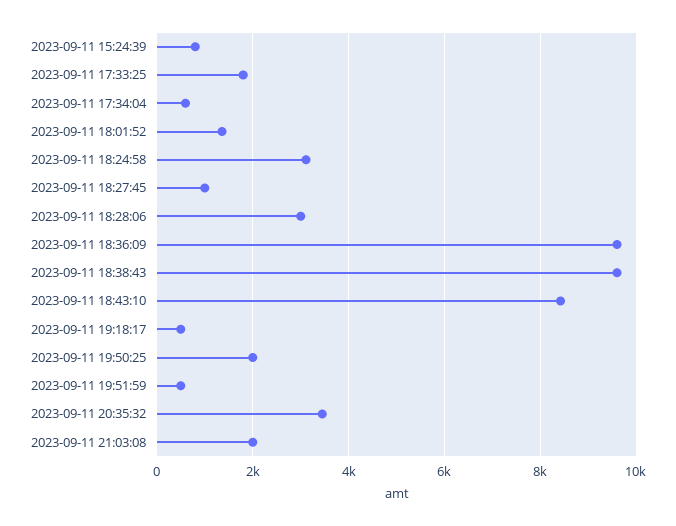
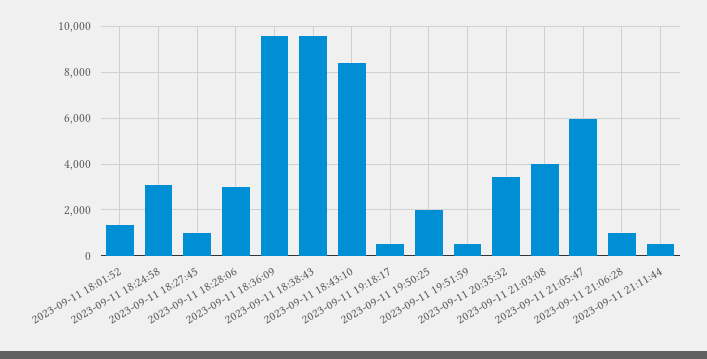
2023-09-11 15:24:39: 800 -> none
2023-09-11 17:33:25: 1800 -> none
2023-09-11 17:34:04: 600 -> none
2023-09-11 21:03:08: 2000 -> 4000
2023-09-11 21:05:47: none -> 6000
2023-09-11 21:06:28: none -> 1000
2023-09-11 21:11:44: none -> 500

